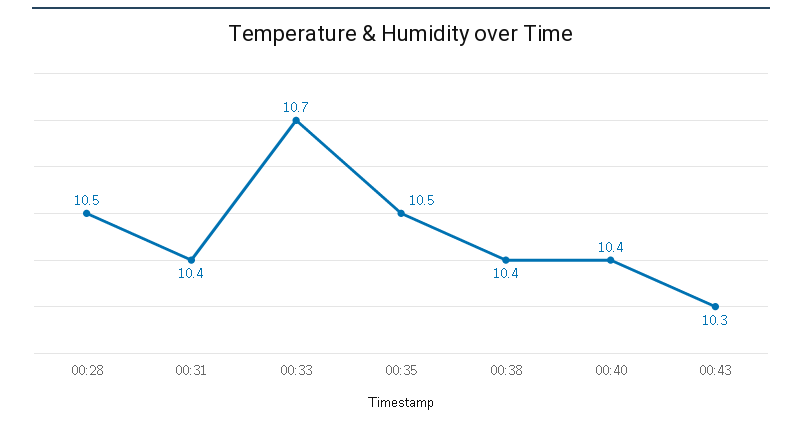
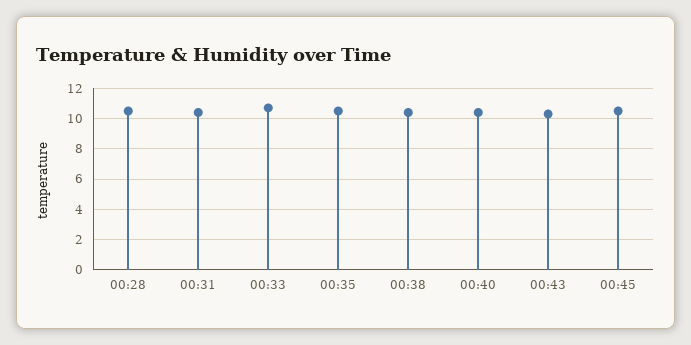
00:45: none -> 10.5

